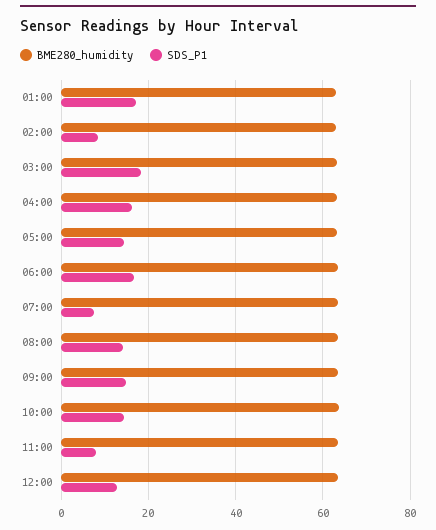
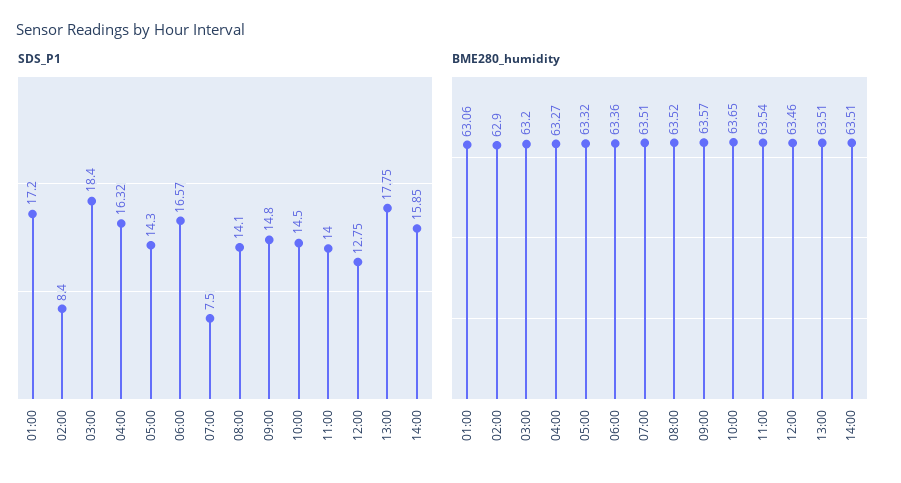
SDS_P1, 11:00: 8 -> 14
SDS_P1, 13:00: none -> 17.75
SDS_P1, 14:00: none -> 15.85
BME280_humidity, 13:00: none -> 63.51
BME280_humidity, 14:00: none -> 63.51

